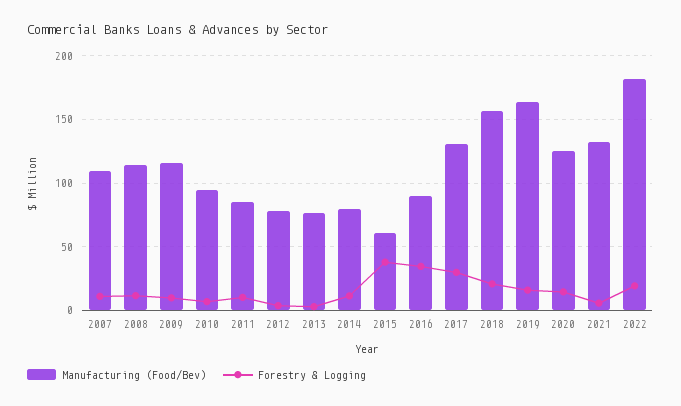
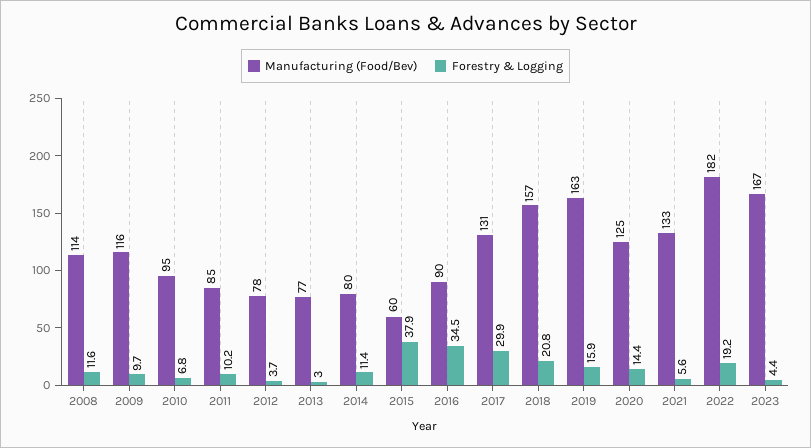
Manufacturing (Food/Bev), 2007: 110 -> none
Forestry & Logging, 2007: 10 -> none
Manufacturing (Food/Bev), 2023: none -> 167
Forestry & Logging, 2023: none -> 4.4

